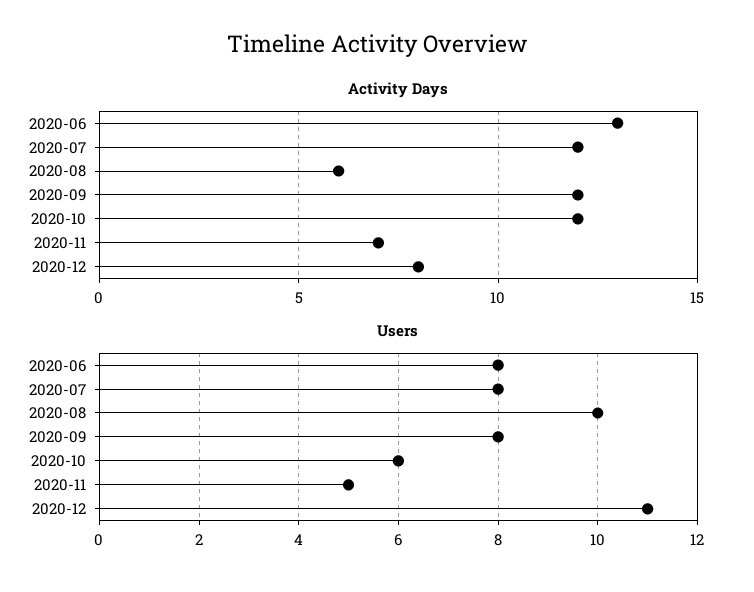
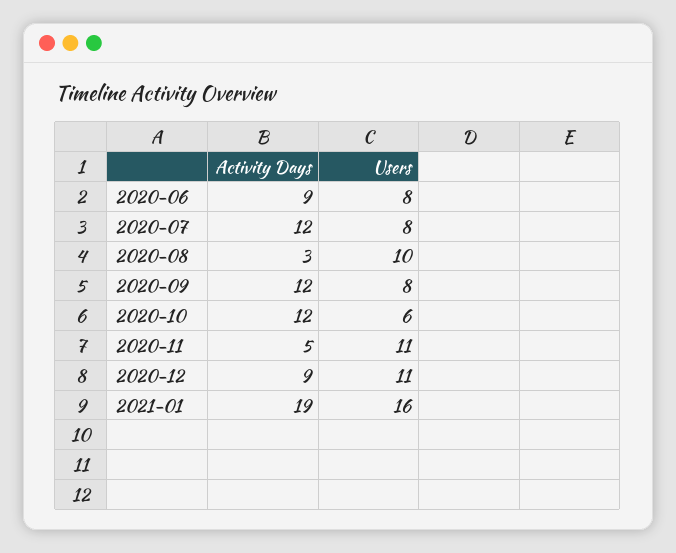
Activity Days, 2020-06: 13 -> 9
Activity Days, 2020-08: 6 -> 3
Activity Days, 2020-11: 7 -> 5
Activity Days, 2020-12: 8 -> 9
Users, 2020-11: 5 -> 11
Activity Days, 2021-01: none -> 19
Users, 2021-01: none -> 16

